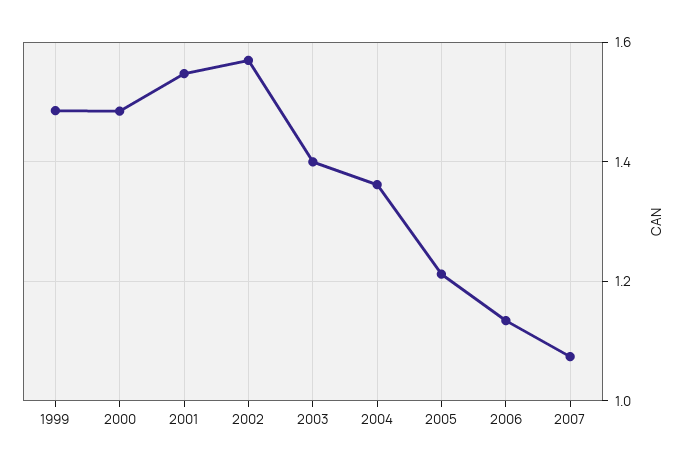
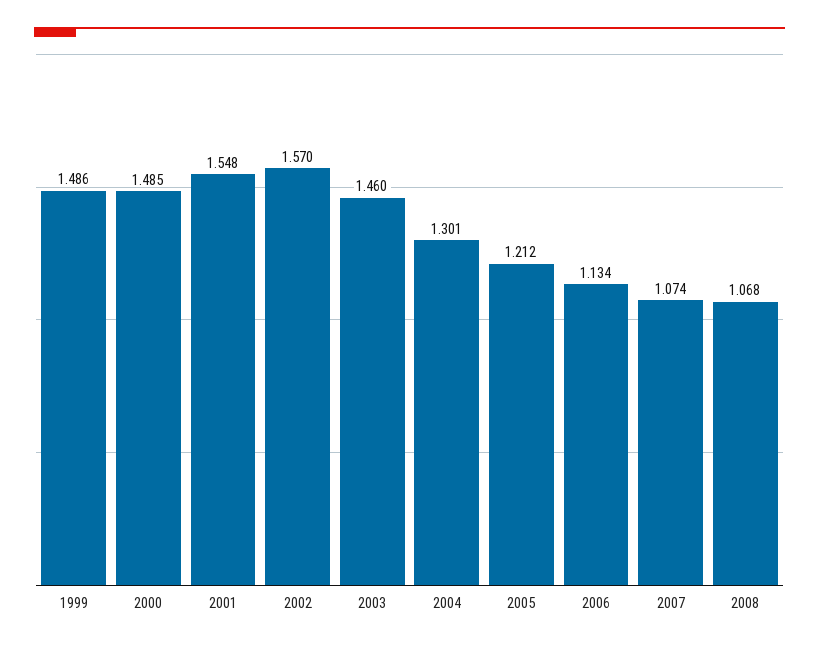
2003: 1.4 -> 1.46
2004: 1.36 -> 1.301
2008: none -> 1.068

